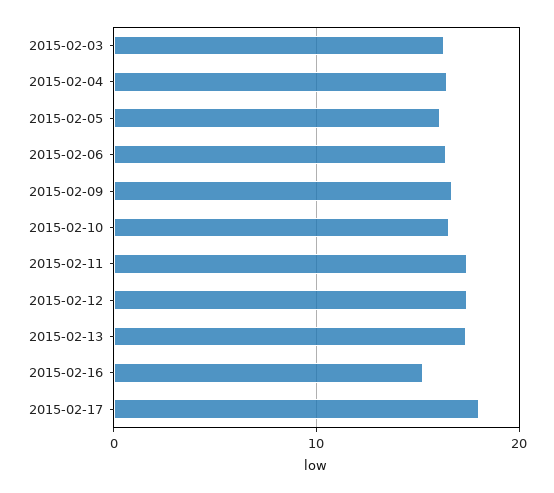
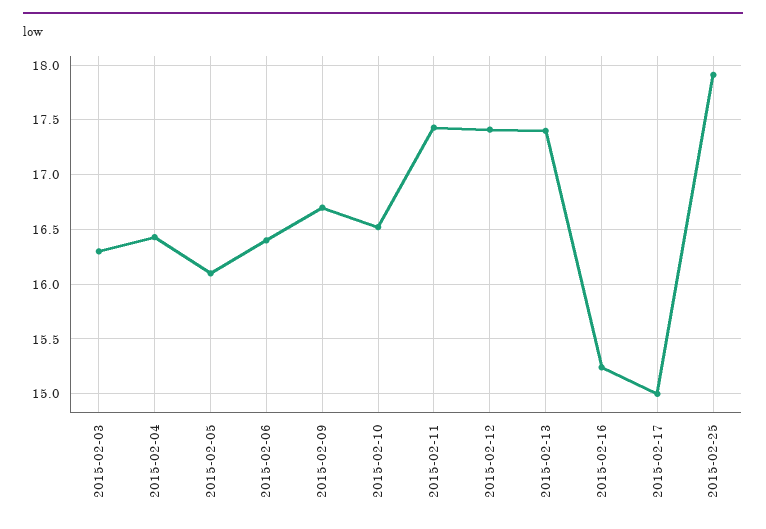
2015-02-17: 18 -> 15
2015-02-25: none -> 17.9

